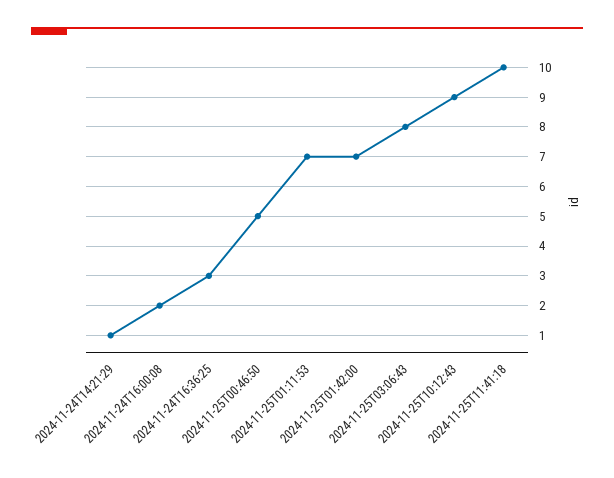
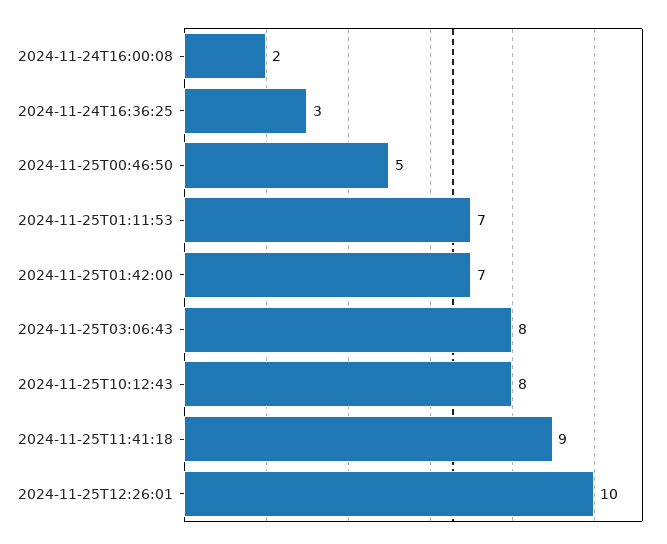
2024-11-24T14:21:29: 1 -> none
2024-11-25T10:12:43: 9 -> 8
2024-11-25T11:41:18: 10 -> 9
2024-11-25T12:26:01: none -> 10

